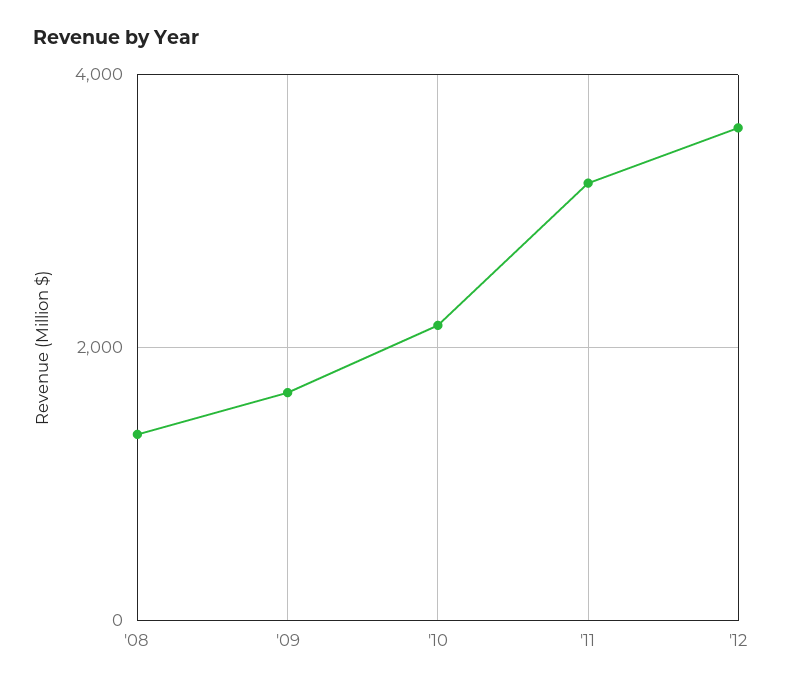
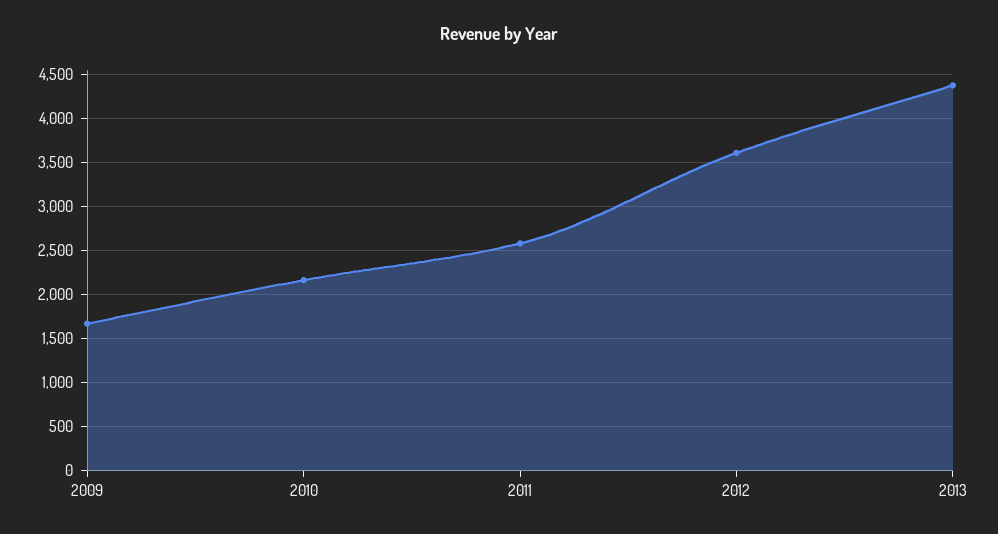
'08: 1400 -> none
'11: 3200 -> 2600
2013: none -> 4400

